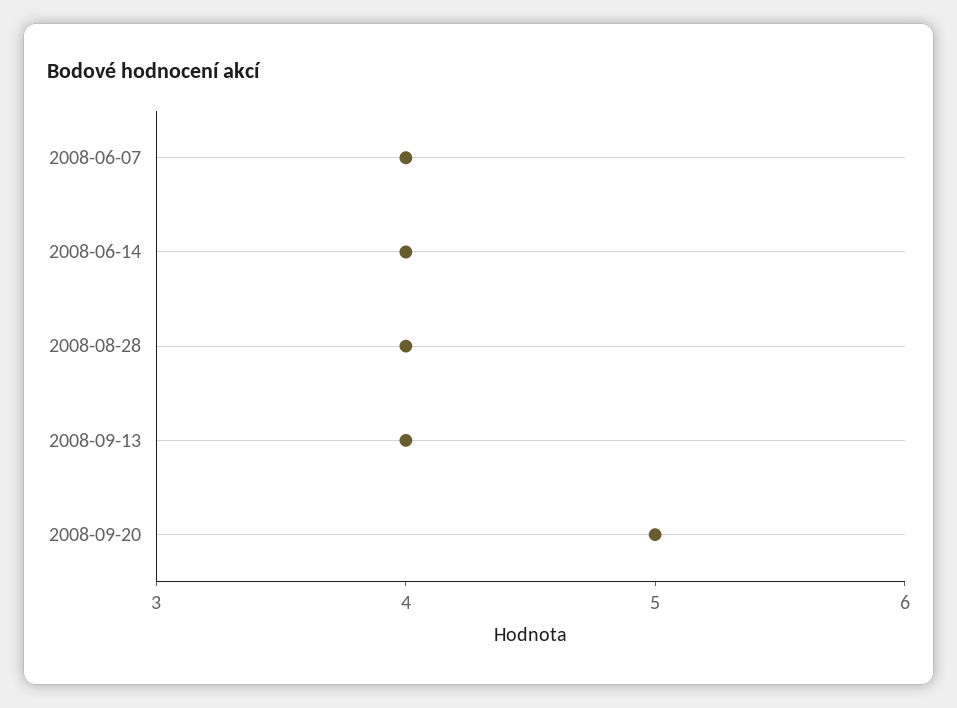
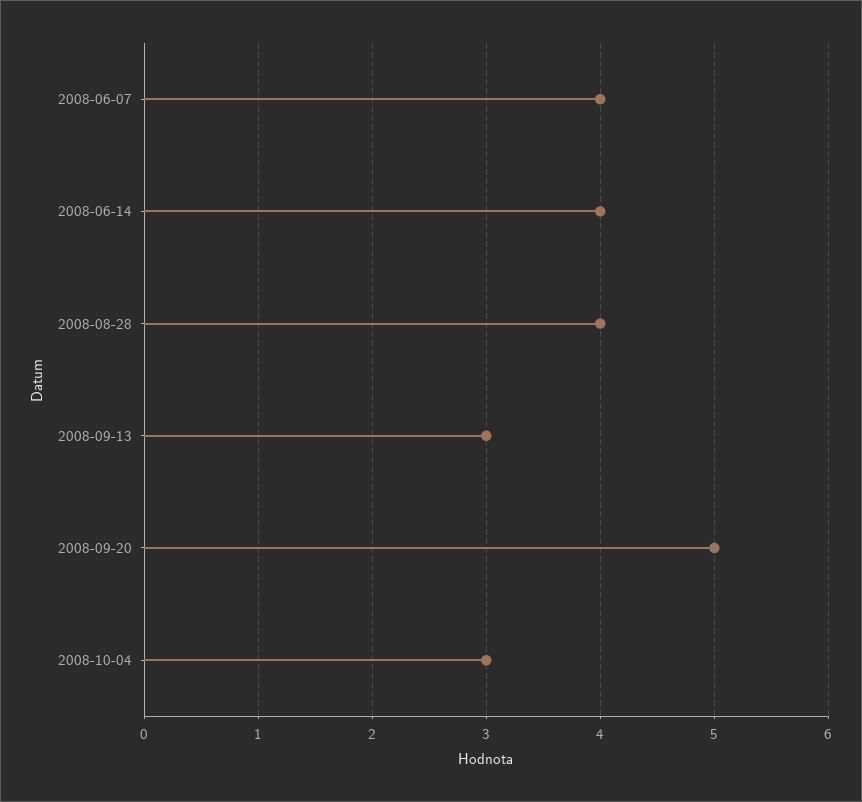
2008-09-13: 4 -> 3
2008-10-04: none -> 3

